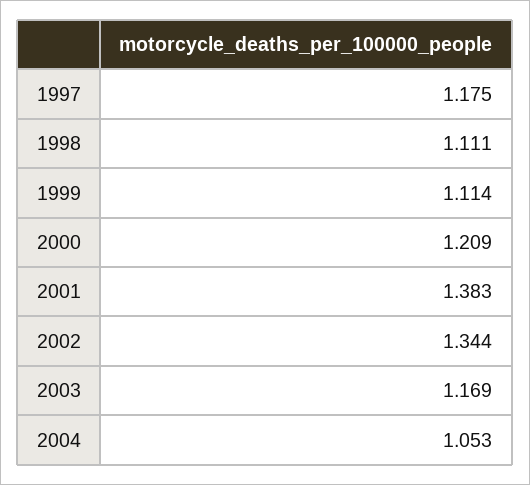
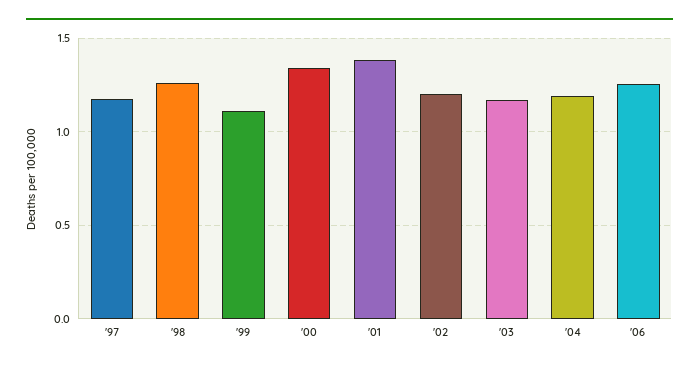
1998: 1.111 -> 1.25
2000: 1.209 -> 1.35
2002: 1.344 -> 1.2
2004: 1.053 -> 1.2
'06: none -> 1.25

